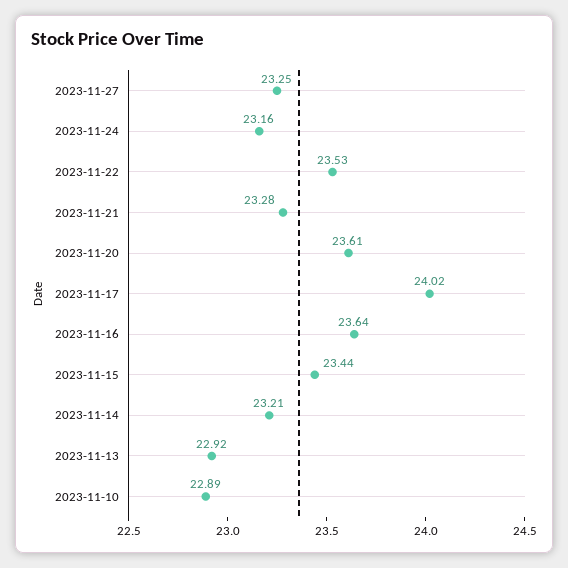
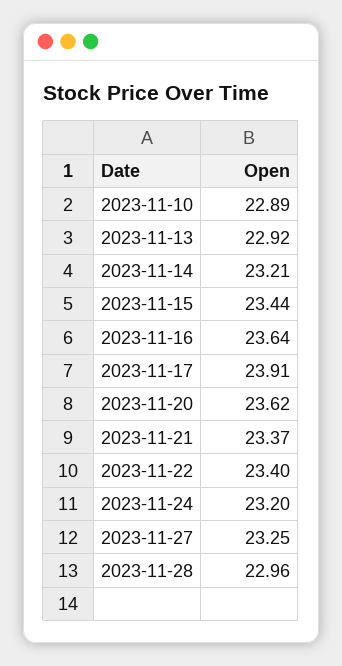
2023-11-24: 23.16 -> 23.2
2023-11-22: 23.53 -> 23.4
2023-11-21: 23.28 -> 23.37
2023-11-20: 23.61 -> 23.62
2023-11-17: 24.02 -> 23.91
2023-11-28: none -> 22.96

